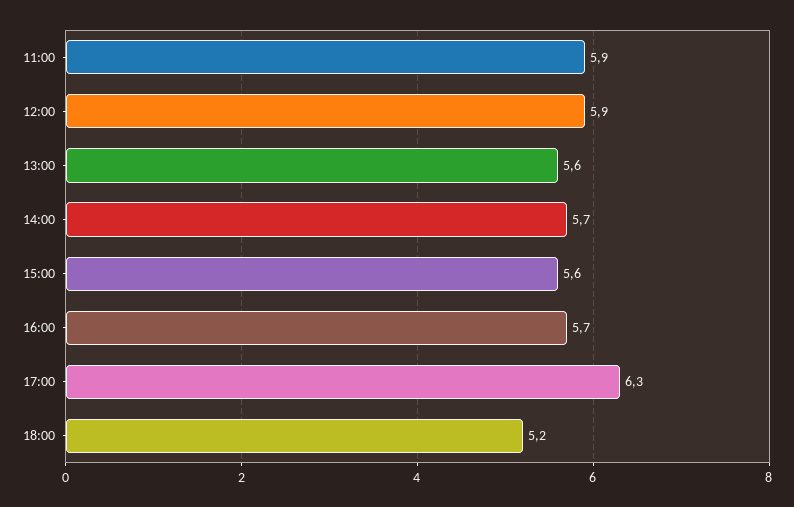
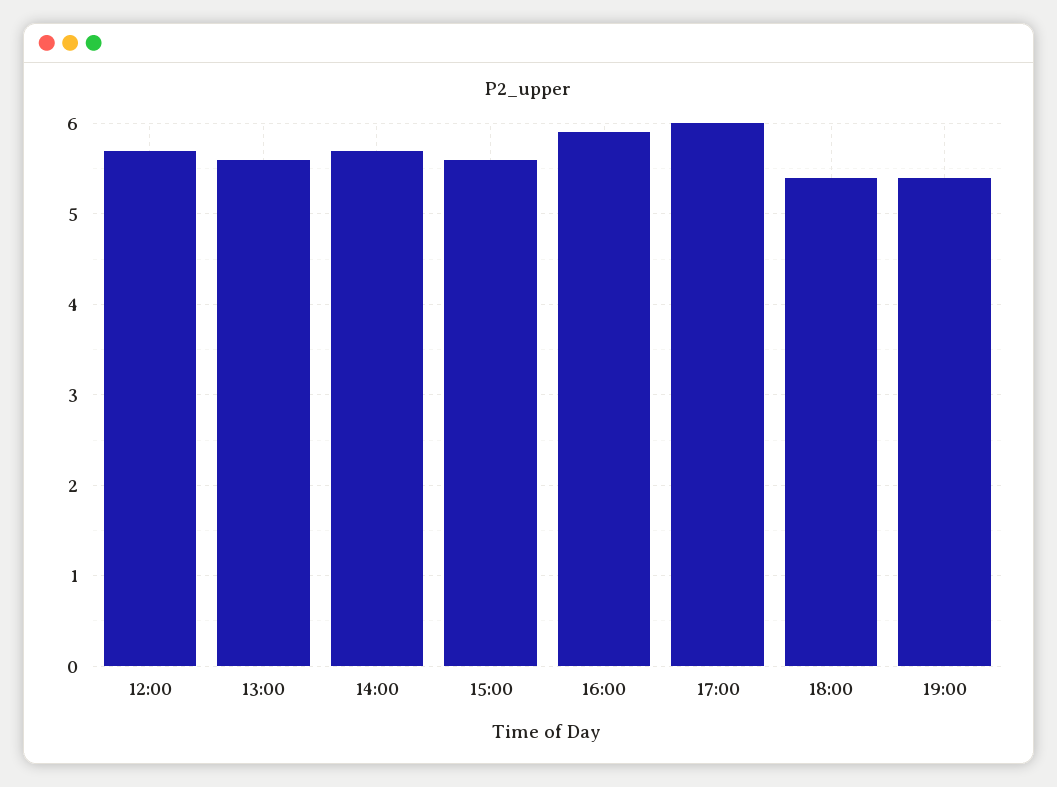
11:00: 5.9 -> none
12:00: 5.9 -> 5.7
16:00: 5.7 -> 5.9
17:00: 6.3 -> 6
18:00: 5.2 -> 5.4
19:00: none -> 5.4

